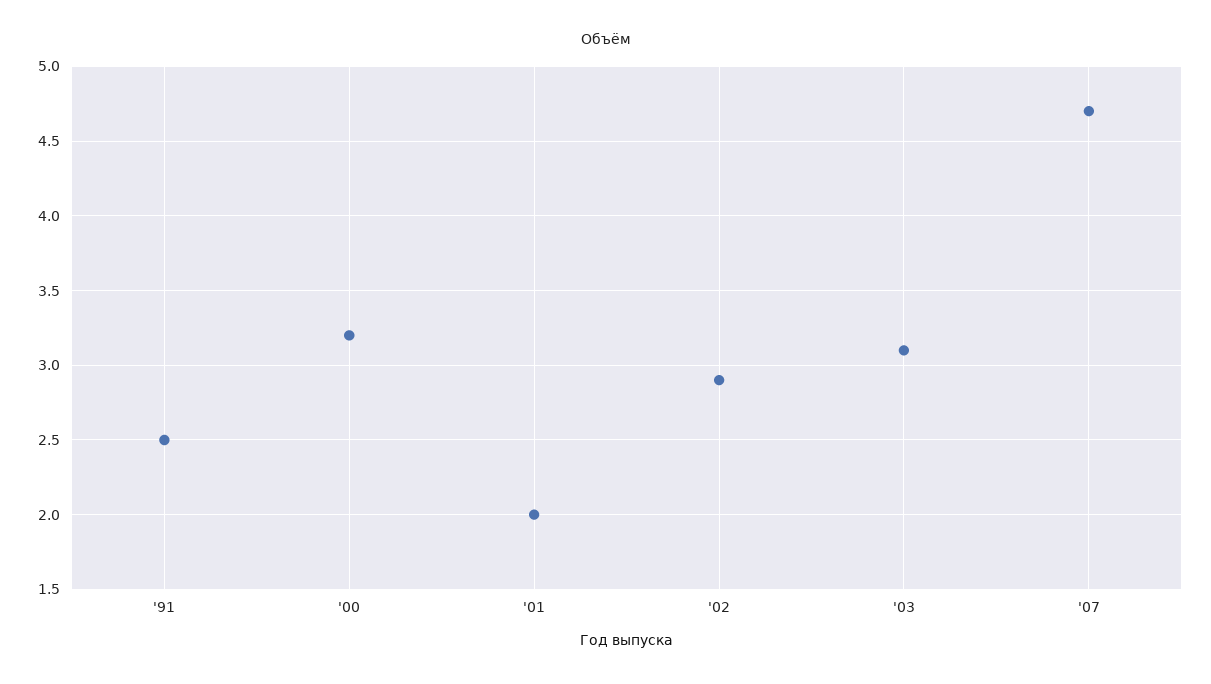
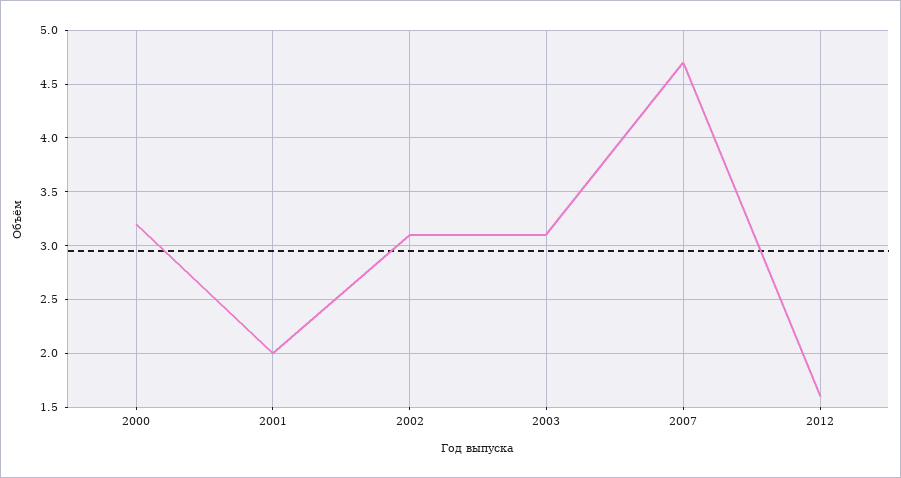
'91: 2.5 -> none
'02: 2.9 -> 3.1
2012: none -> 1.6

